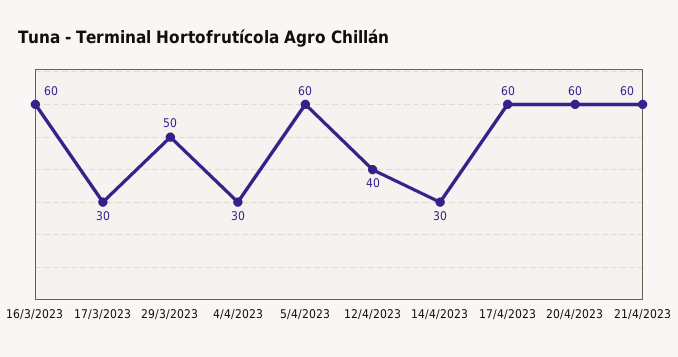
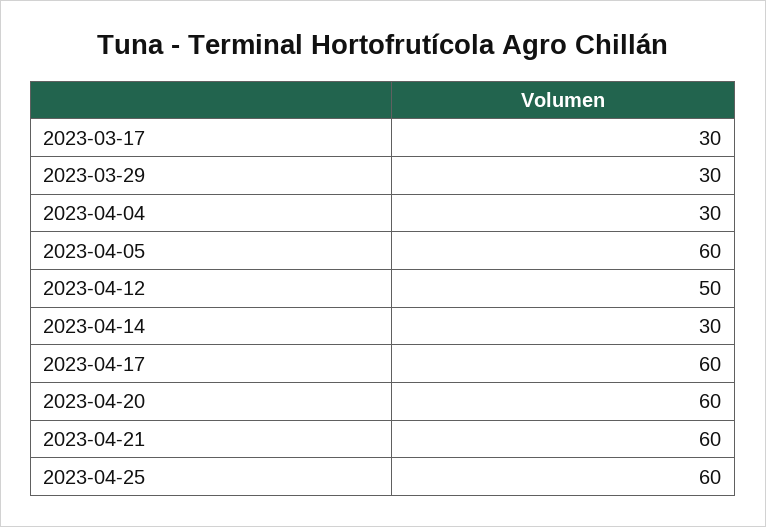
16/3/2023: 60 -> none
29/3/2023: 50 -> 30
12/4/2023: 40 -> 50
2023-04-25: none -> 60

